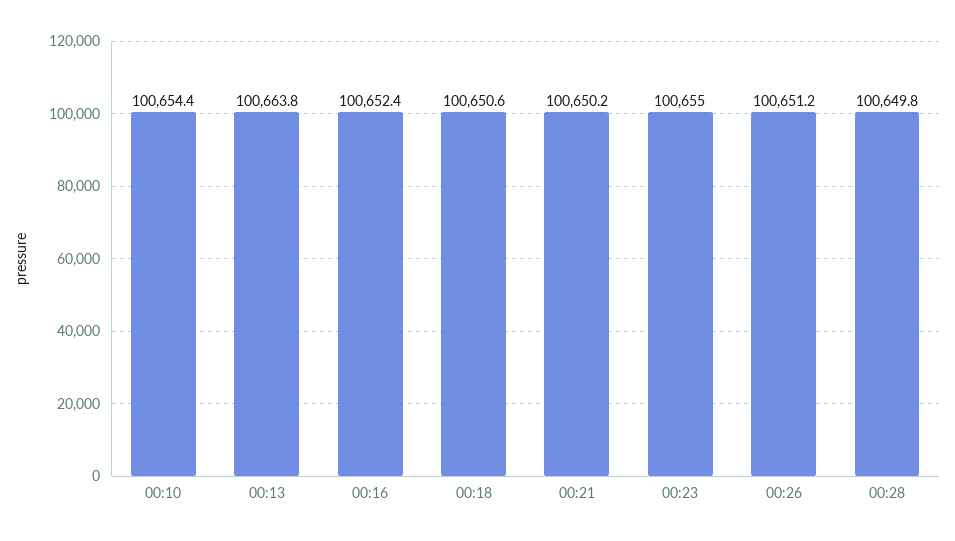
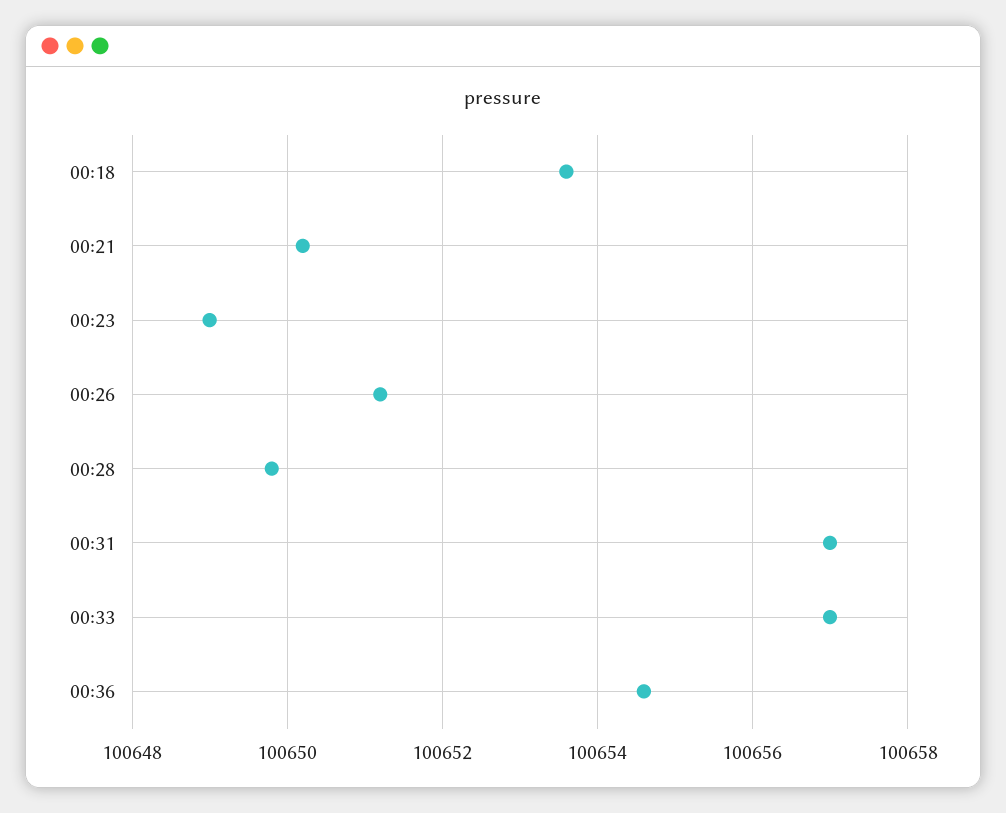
00:10: 100654.4 -> none
00:13: 100663.8 -> none
00:16: 100652.4 -> none
00:18: 100650.6 -> 100653.5
00:23: 100655 -> 100649
00:31: none -> 100657
00:33: none -> 100657
00:36: none -> 100654.5

